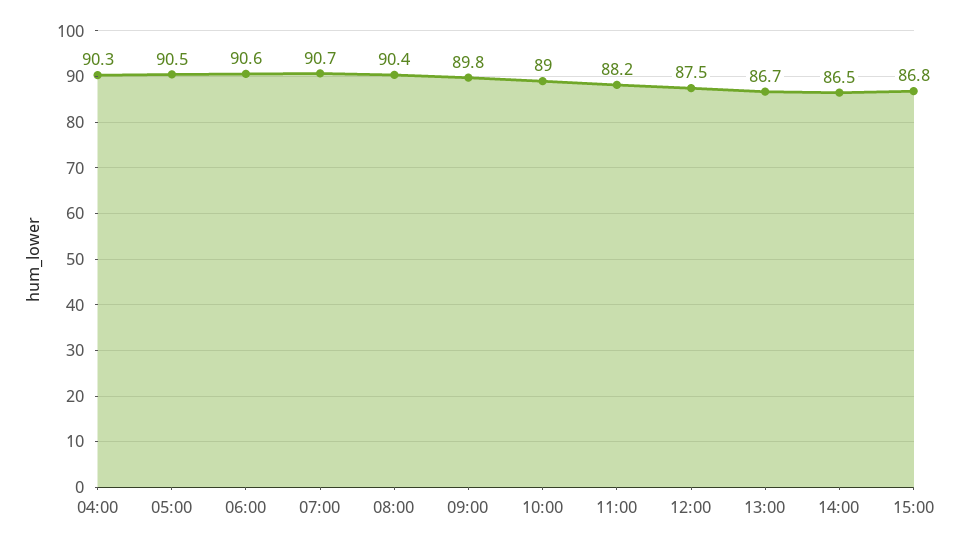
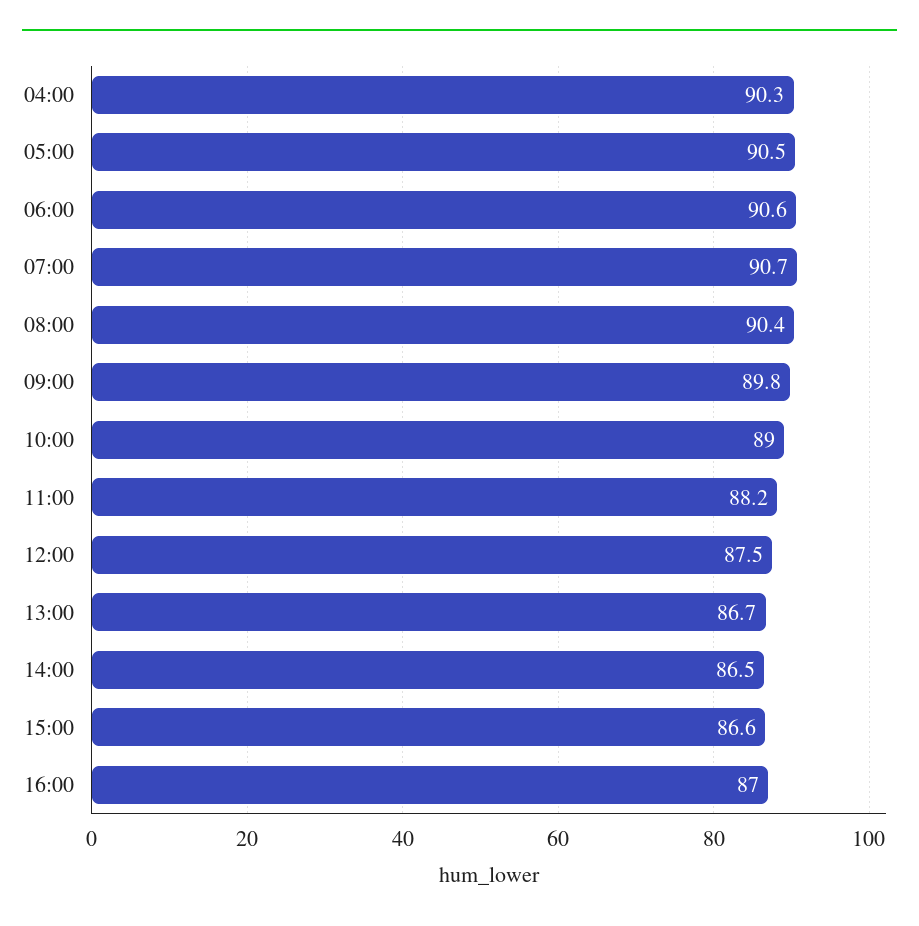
15:00: 86.8 -> 86.6
16:00: none -> 87

